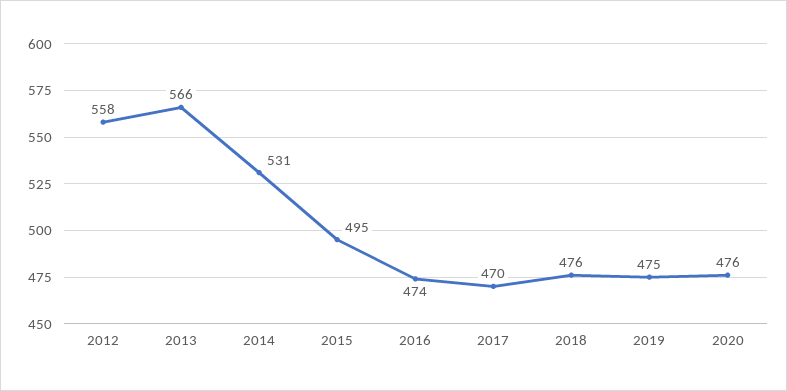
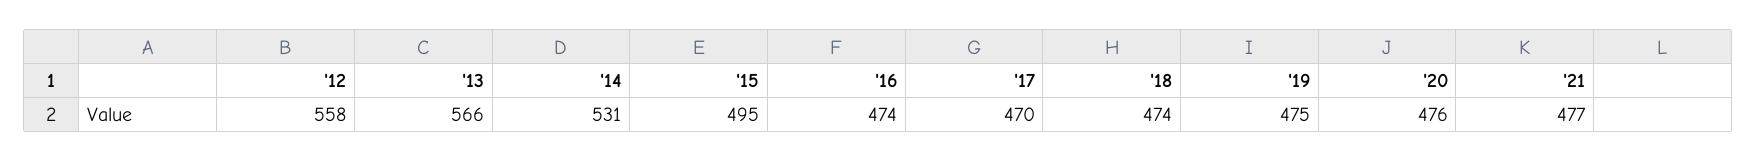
2018: 476 -> 474
'21: none -> 477

